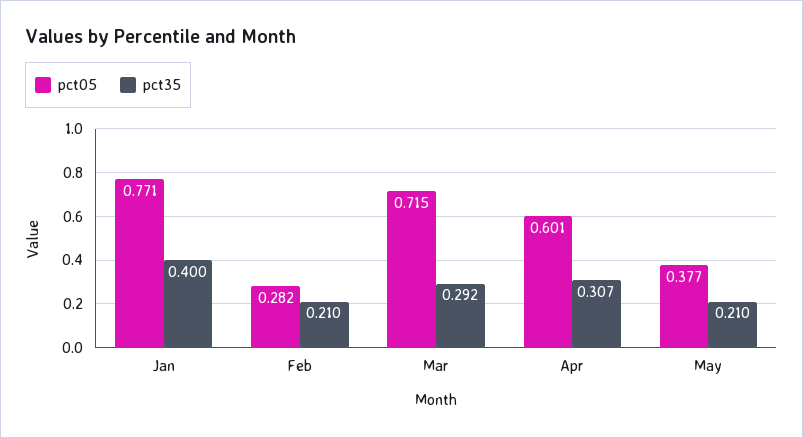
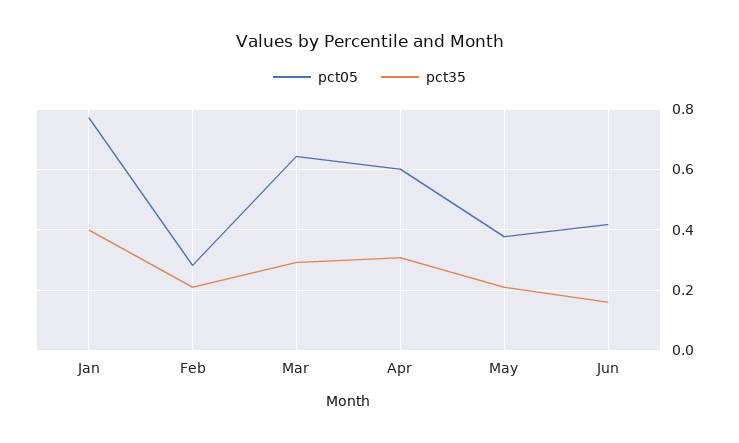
pct05, Mar: 0.715 -> 0.64
pct05, Jun: none -> 0.42
pct35, Jun: none -> 0.16

